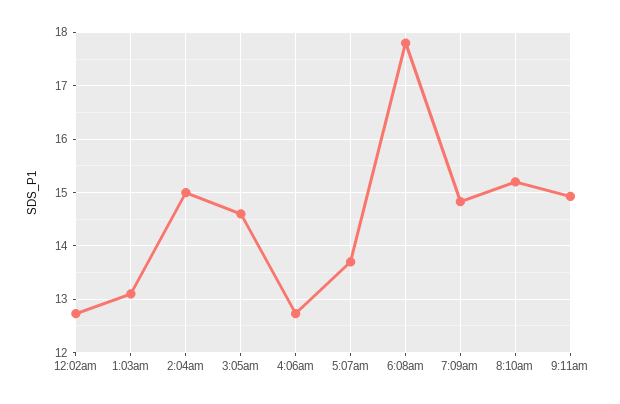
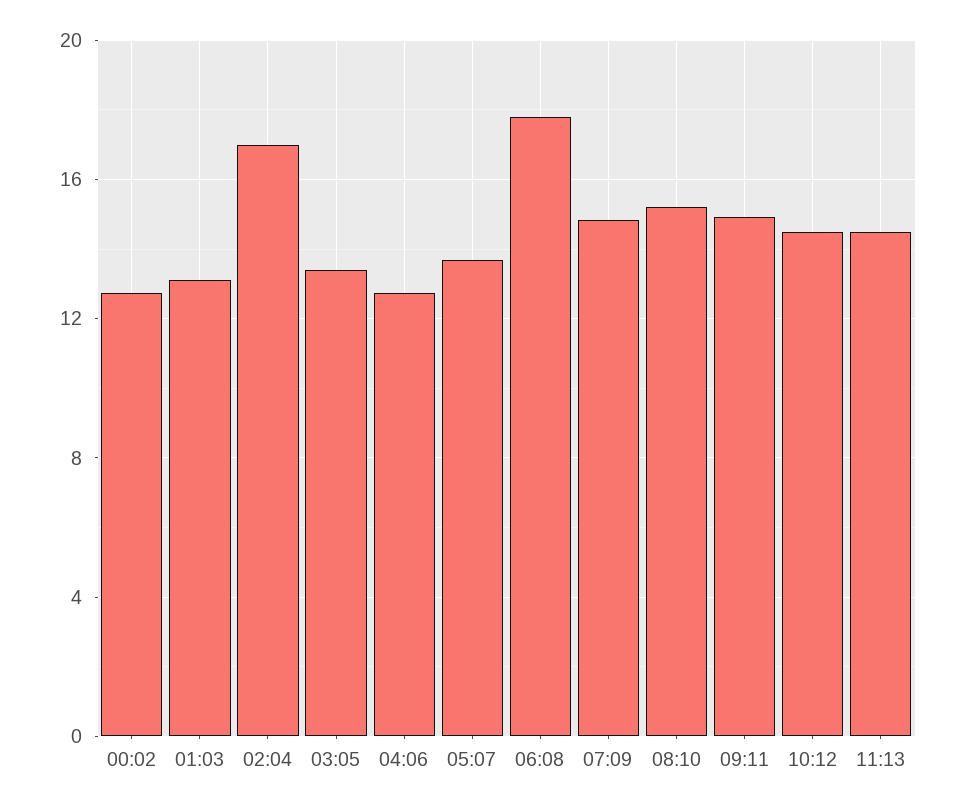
2:04am: 15 -> 17
3:05am: 14.6 -> 13.5
10:12: none -> 14.5
11:13: none -> 14.5

